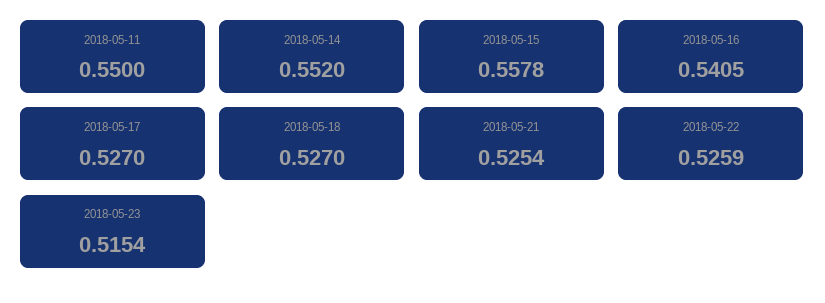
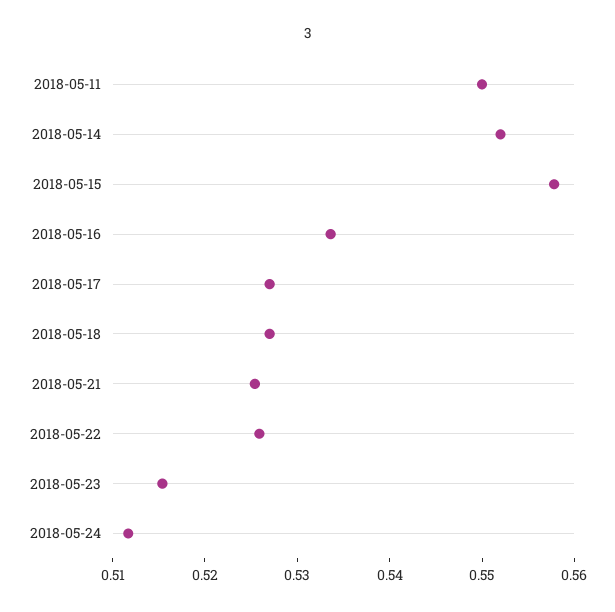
2018-05-16: 0.5405 -> 0.534
2018-05-24: none -> 0.512

